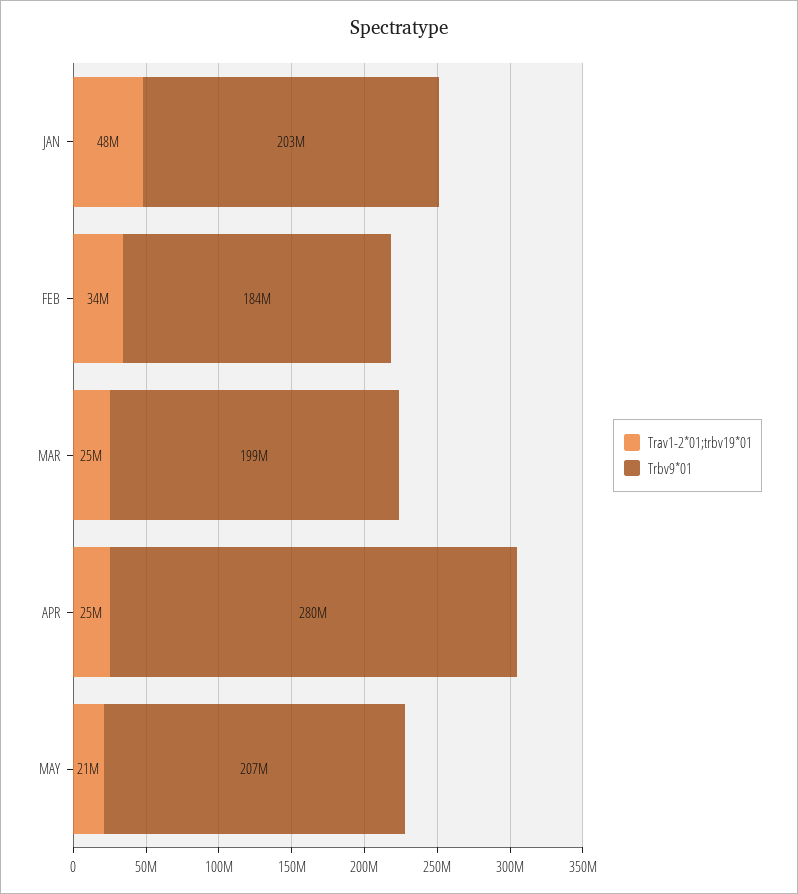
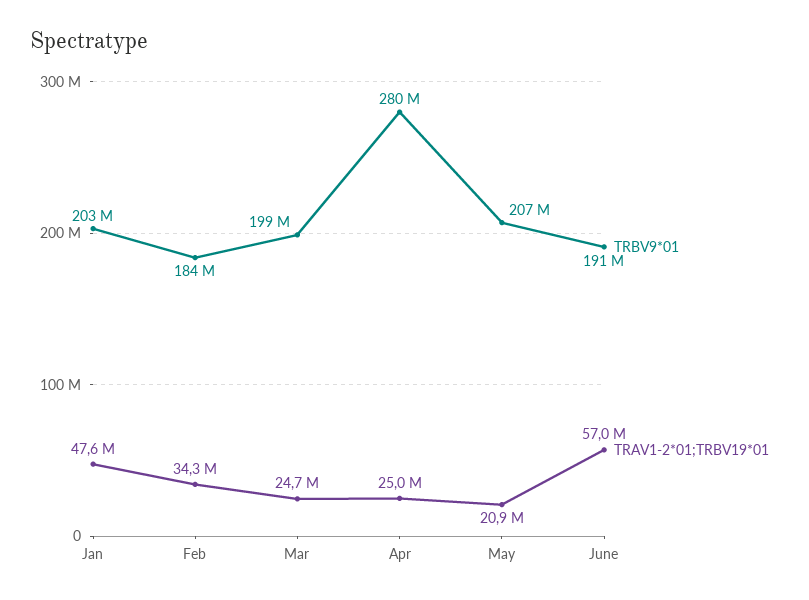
Trbv9*01, June: none -> 191000000
Trav1-2*01;trbv19*01, June: none -> 57000000

